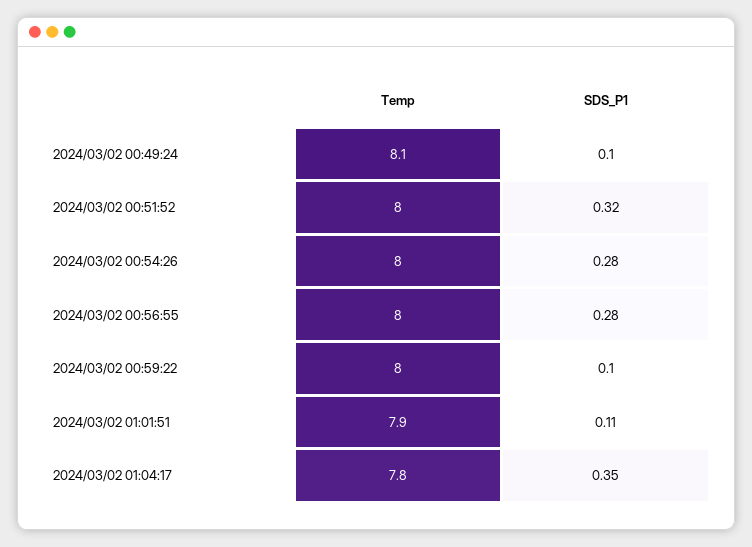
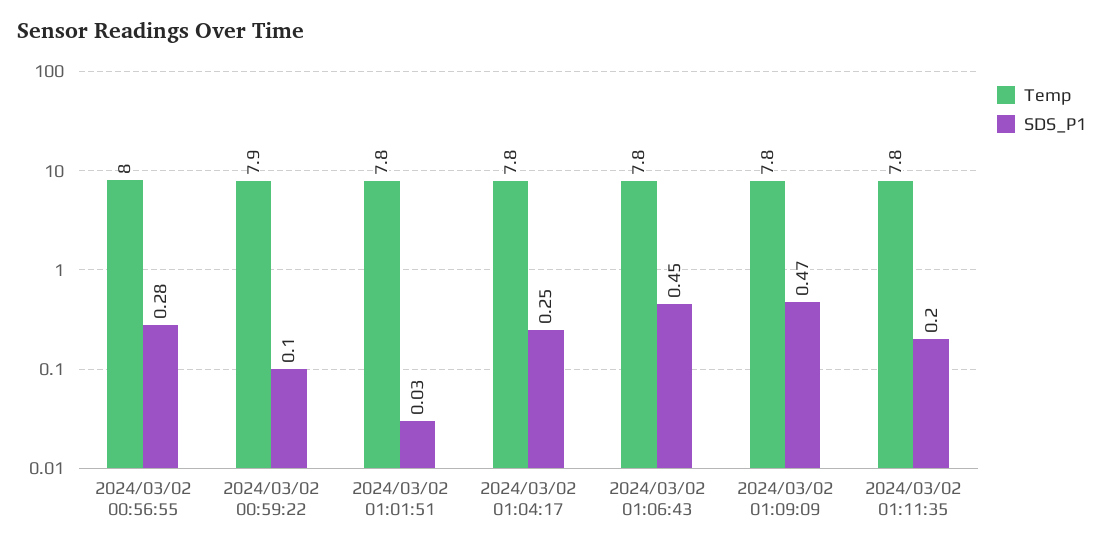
Temp, 2024/03/02 00:49:24: 8.1 -> none
SDS_P1, 2024/03/02 00:49:24: 0.1 -> none
Temp, 2024/03/02 00:51:52: 8 -> none
SDS_P1, 2024/03/02 00:51:52: 0.32 -> none
Temp, 2024/03/02 00:54:26: 8 -> none
SDS_P1, 2024/03/02 00:54:26: 0.28 -> none
Temp, 2024/03/02 00:59:22: 8 -> 7.9
Temp, 2024/03/02 01:01:51: 7.9 -> 7.8
SDS_P1, 2024/03/02 01:01:51: 0.11 -> 0.03
SDS_P1, 2024/03/02 01:04:17: 0.35 -> 0.25
Temp, 2024/03/02 01:06:43: none -> 7.8
SDS_P1, 2024/03/02 01:06:43: none -> 0.45
Temp, 2024/03/02 01:09:09: none -> 7.8
SDS_P1, 2024/03/02 01:09:09: none -> 0.47
Temp, 2024/03/02 01:11:35: none -> 7.8
SDS_P1, 2024/03/02 01:11:35: none -> 0.2

